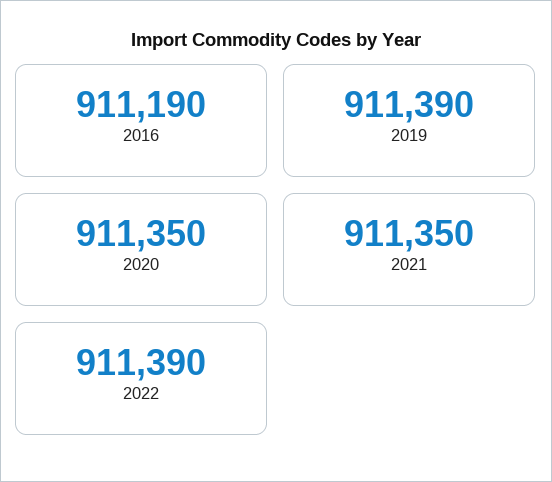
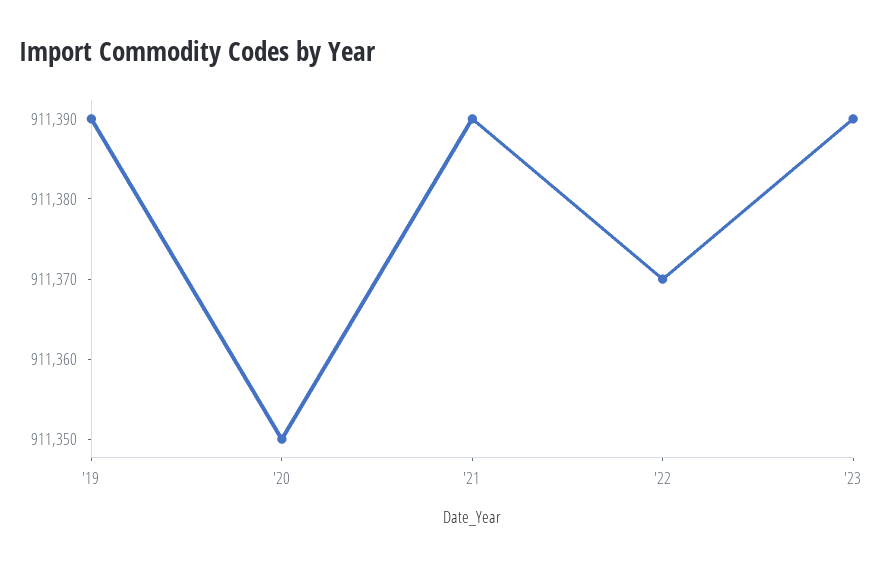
2016: 911190 -> none
2021: 911350 -> 911390
2022: 911390 -> 911370
'23: none -> 911390

